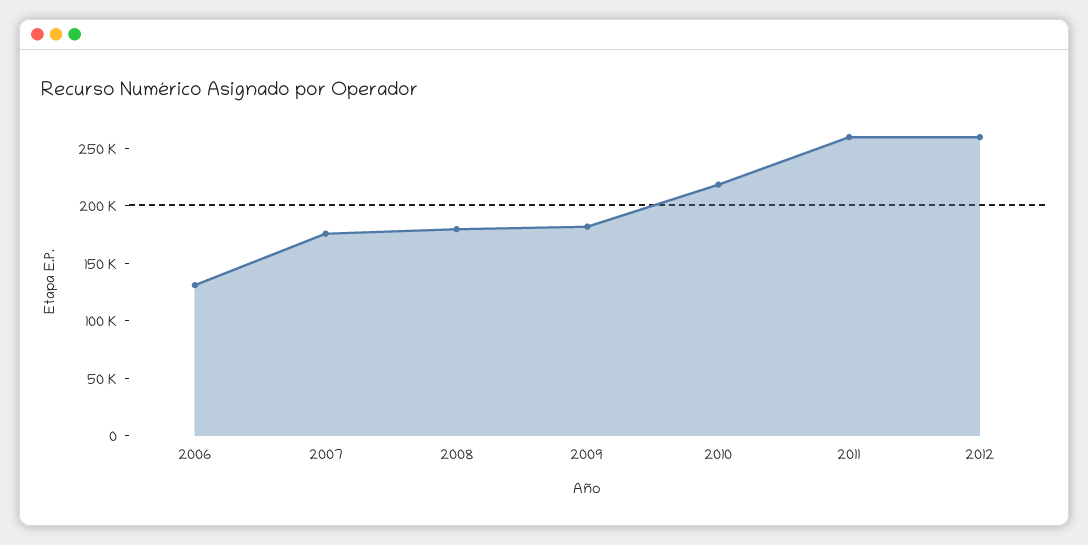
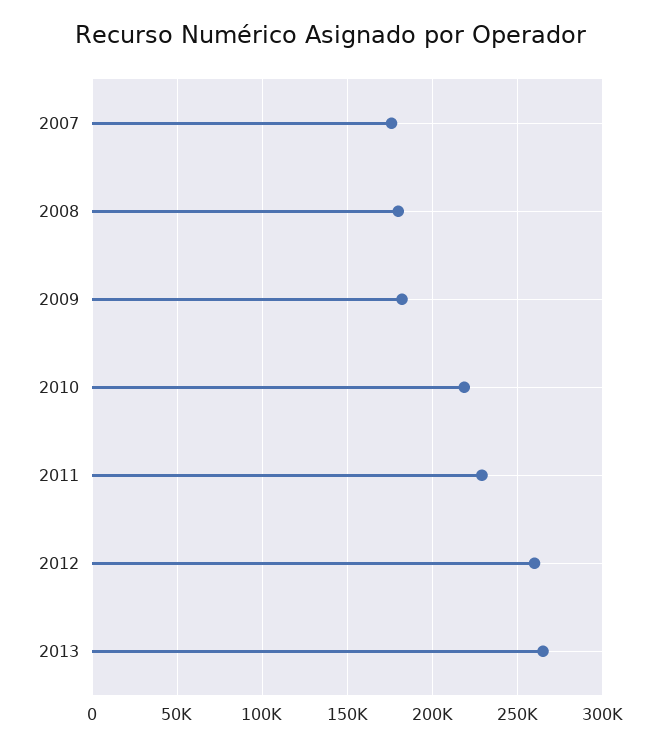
2006: 130000 -> none
2011: 260000 -> 230000
2013: none -> 265000

